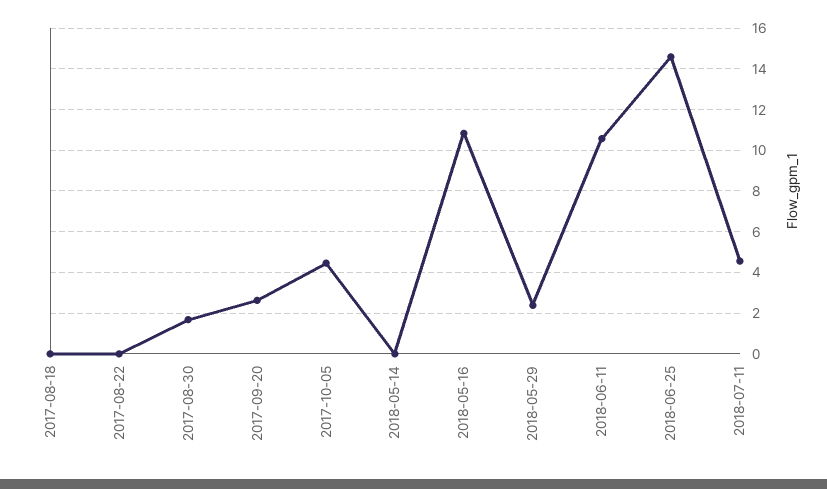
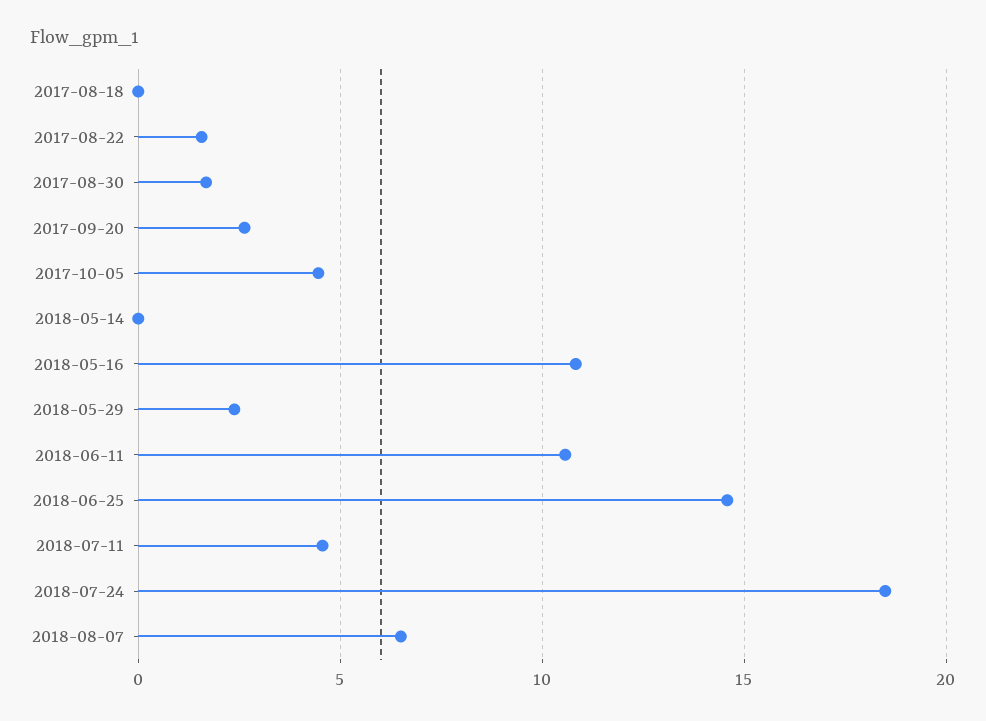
2017-08-22: 0 -> 1.5
2018-07-24: none -> 18.5
2018-08-07: none -> 6.5

